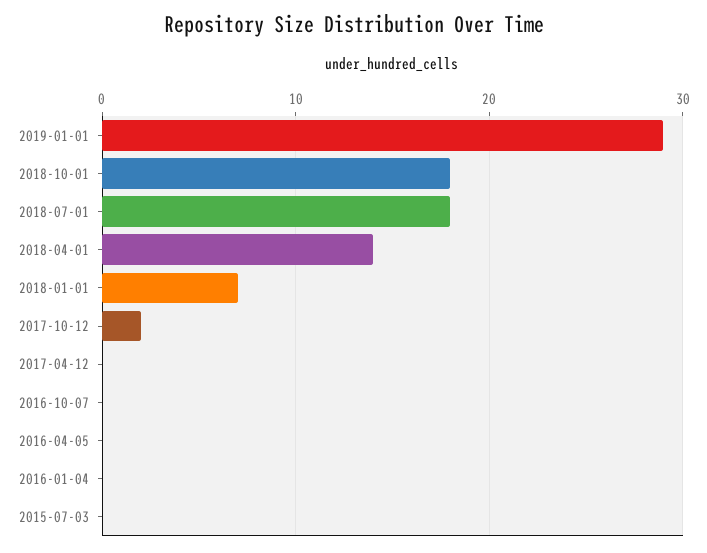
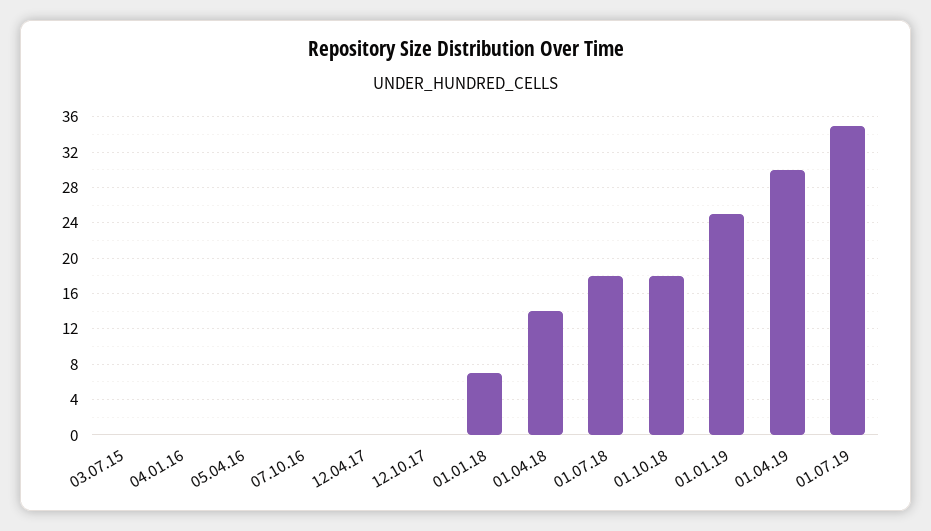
2019-01-01: 29 -> 25
2017-10-12: 2 -> 0
01.04.19: none -> 30
01.07.19: none -> 35

